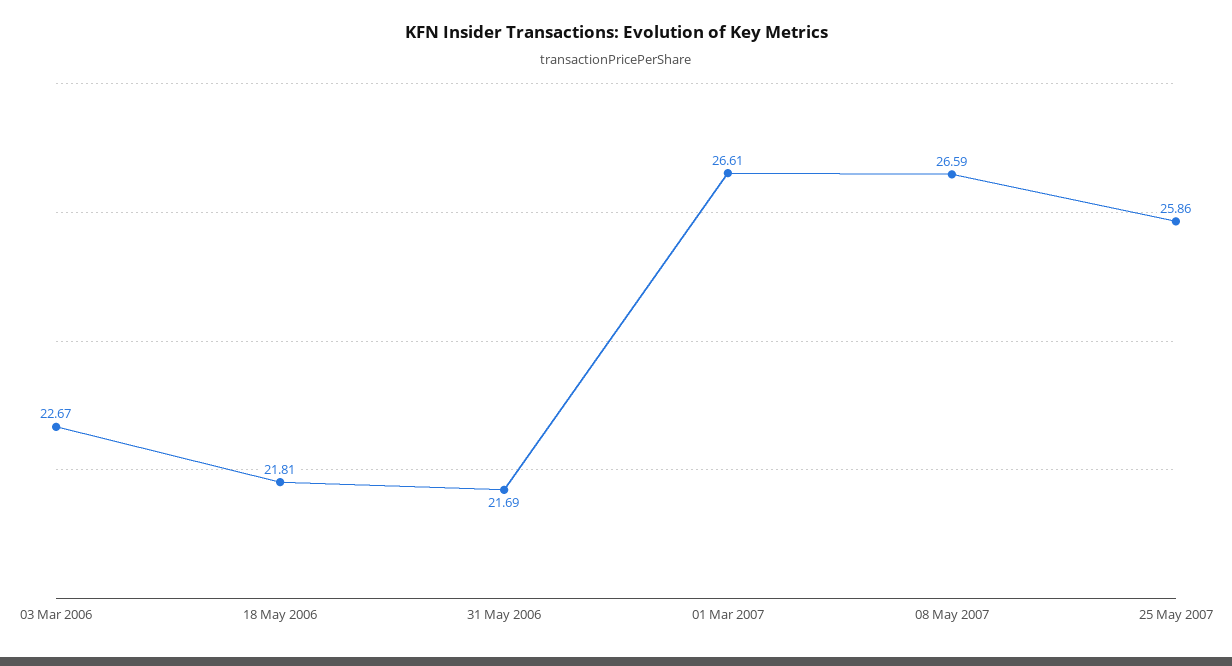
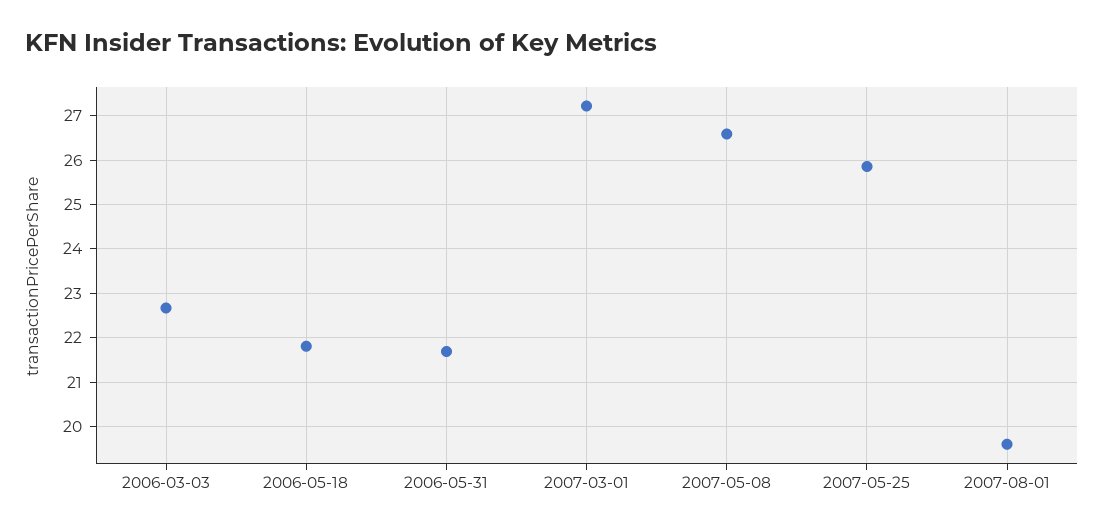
01 Mar 2007: 26.61 -> 27.2
2007-08-01: none -> 19.6

